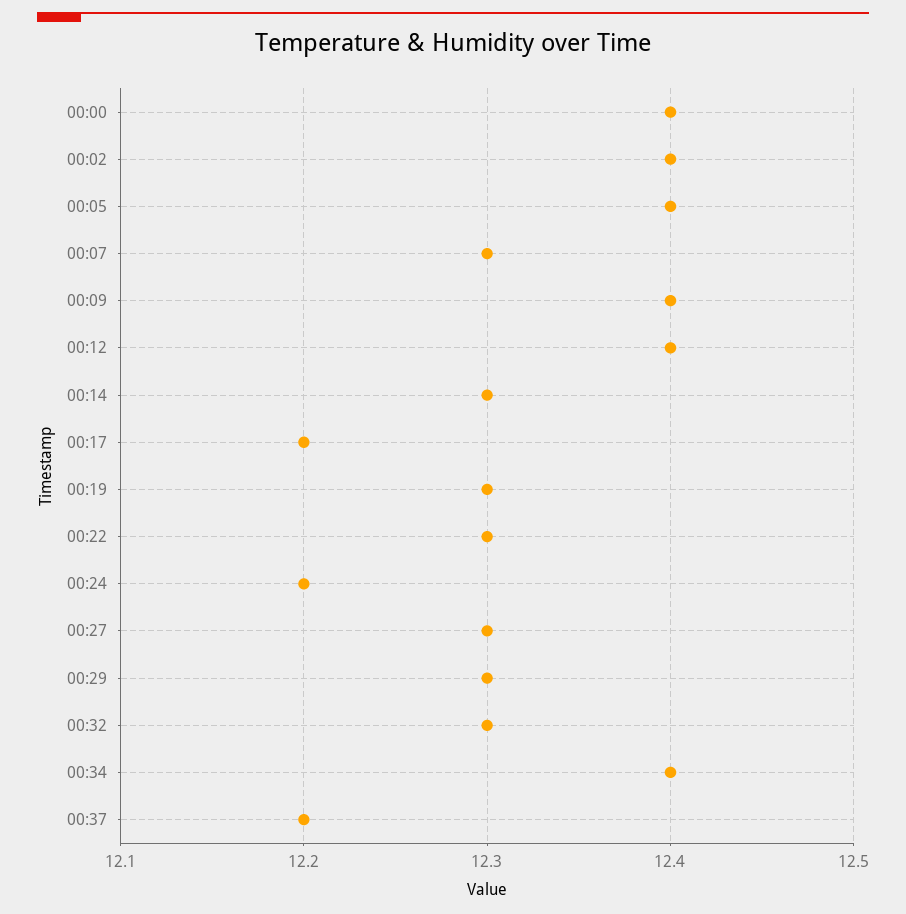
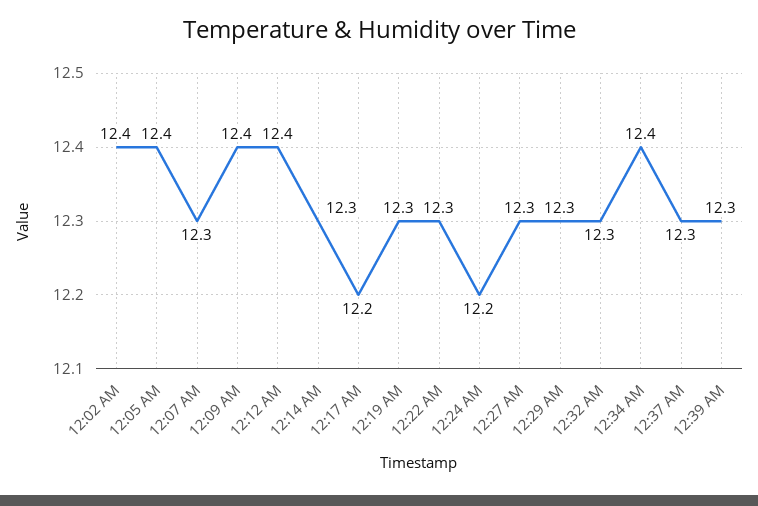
00:00: 12.4 -> none
00:37: 12.2 -> 12.3
12:39 AM: none -> 12.3

